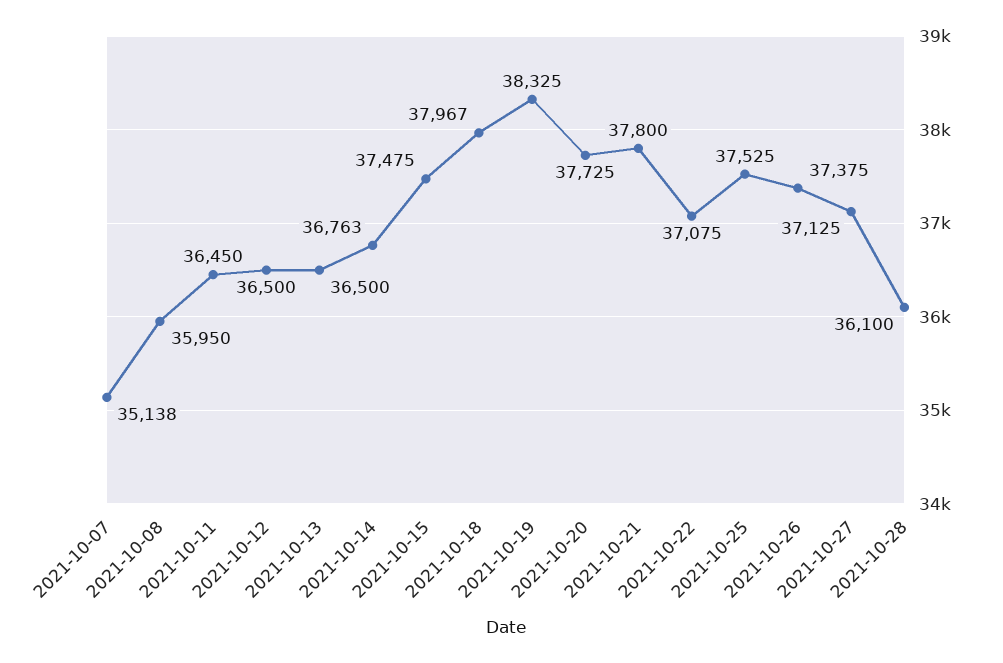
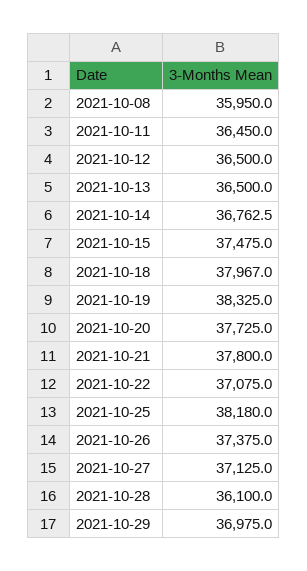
2021-10-07: 35138 -> none
2021-10-25: 37525 -> 38180
2021-10-29: none -> 36975

